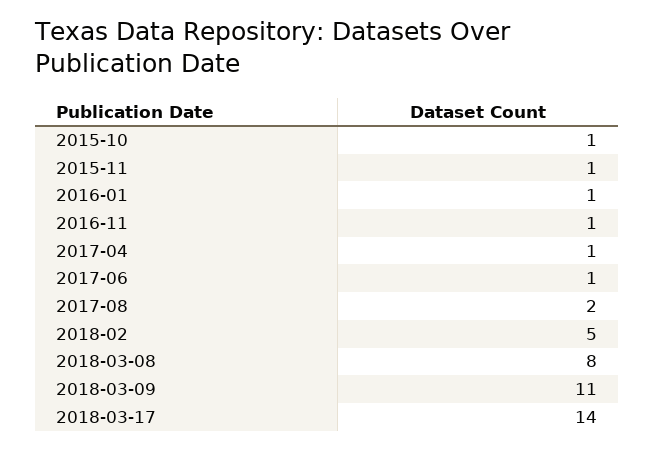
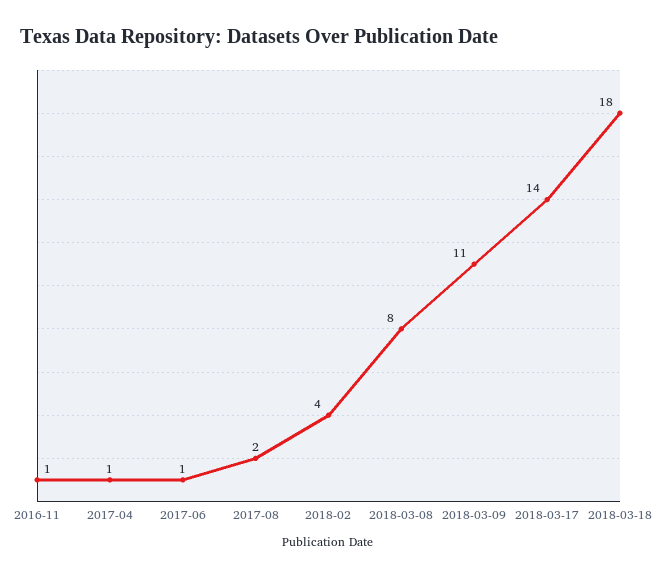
2015-10: 1 -> none
2015-11: 1 -> none
2016-01: 1 -> none
2018-02: 5 -> 4
2018-03-18: none -> 18

